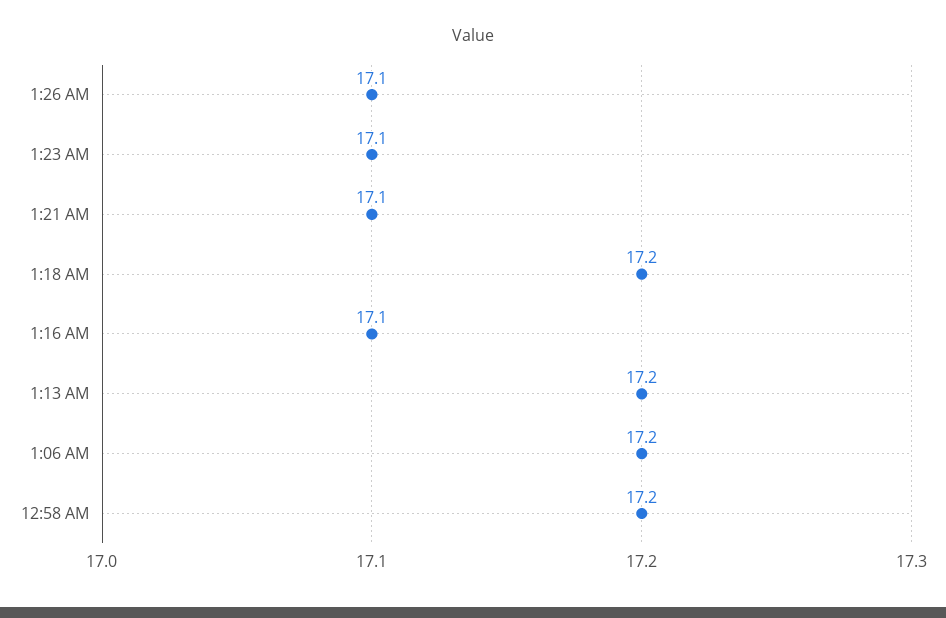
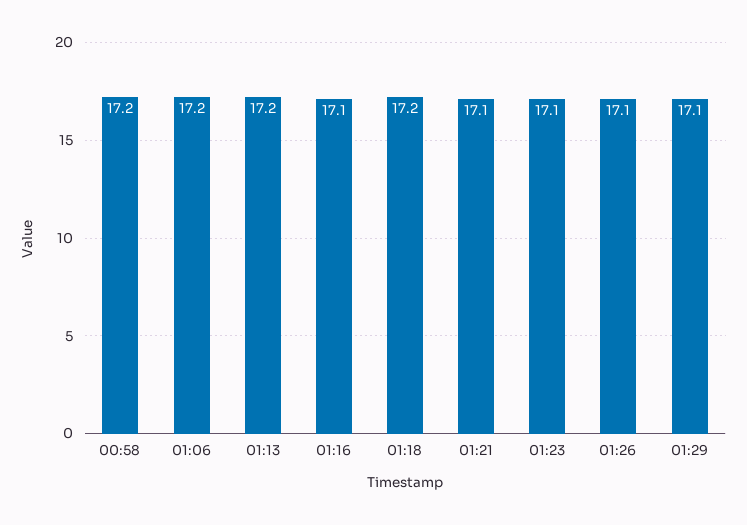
01:29: none -> 17.1

